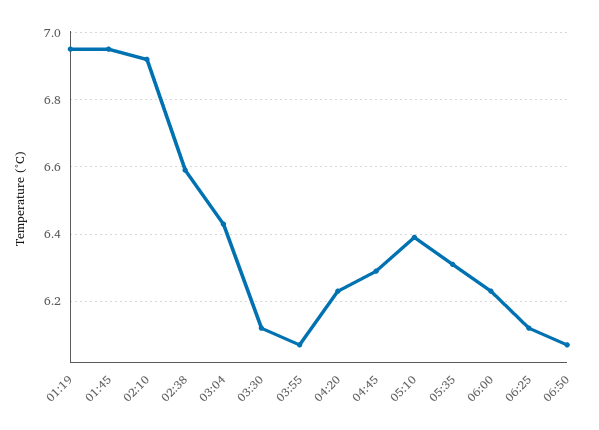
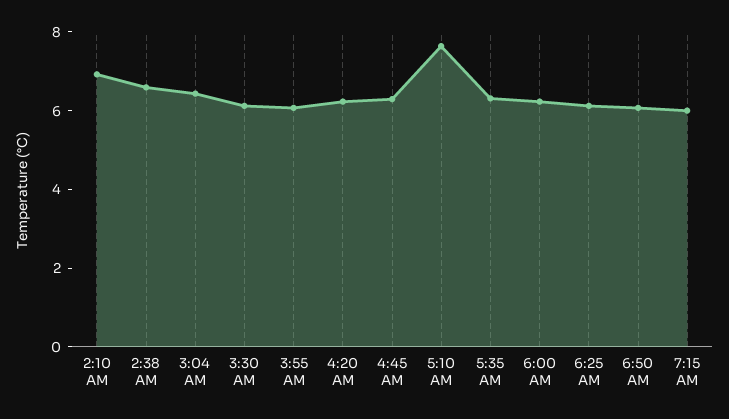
01:19: 6.95 -> none
01:45: 6.95 -> none
05:10: 6.4 -> 7.5
7:15 AM: none -> 6

